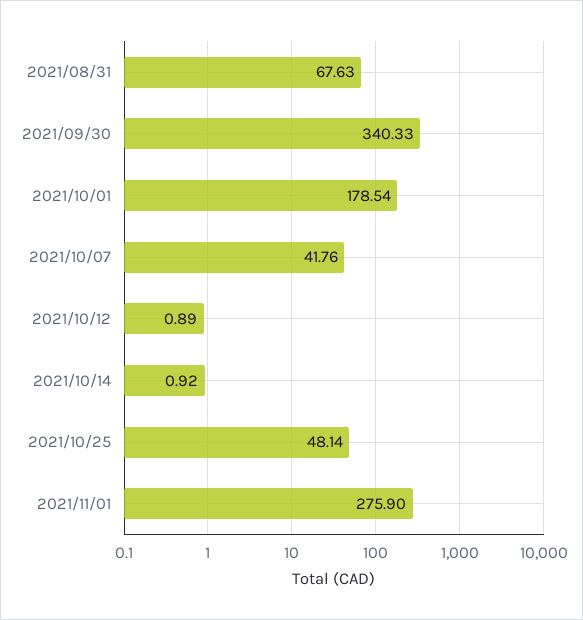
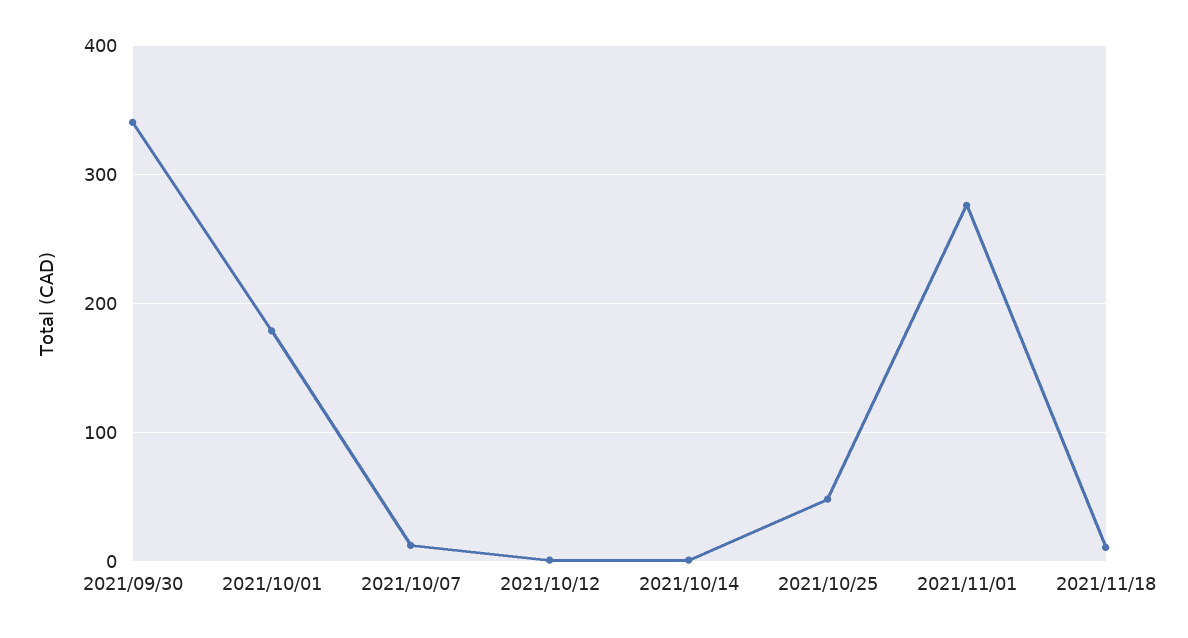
2021/08/31: 67.63 -> none
2021/10/07: 41.76 -> 10
2021/11/18: none -> 10

